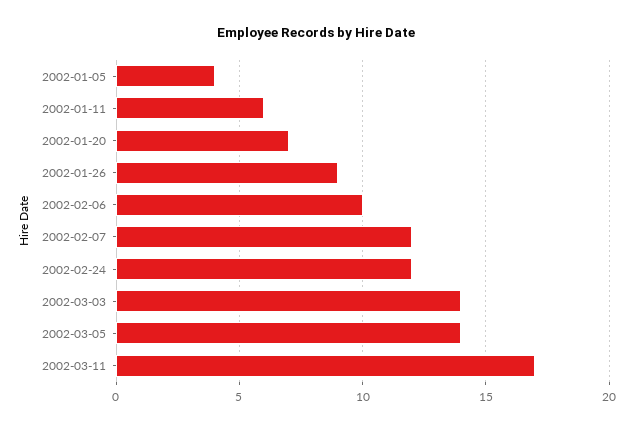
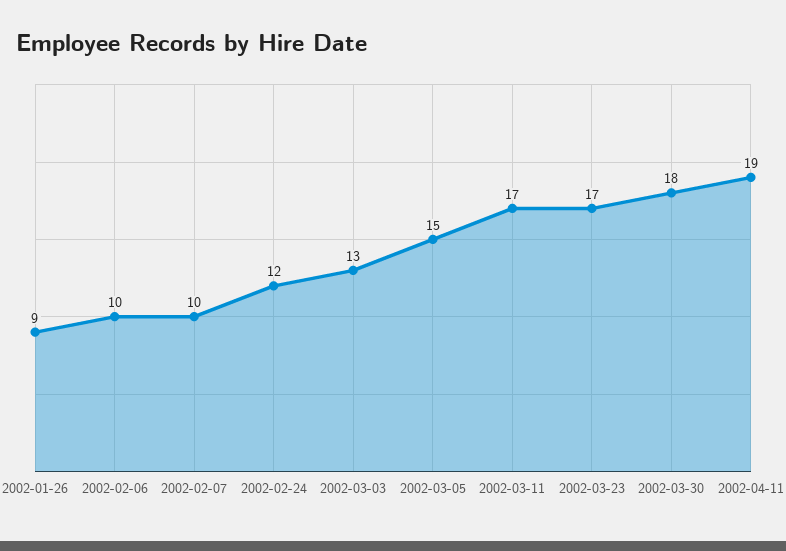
2002-01-05: 4 -> none
2002-01-11: 6 -> none
2002-01-20: 7 -> none
2002-02-07: 12 -> 10
2002-03-03: 14 -> 13
2002-03-05: 14 -> 15
2002-03-23: none -> 17
2002-03-30: none -> 18
2002-04-11: none -> 19

